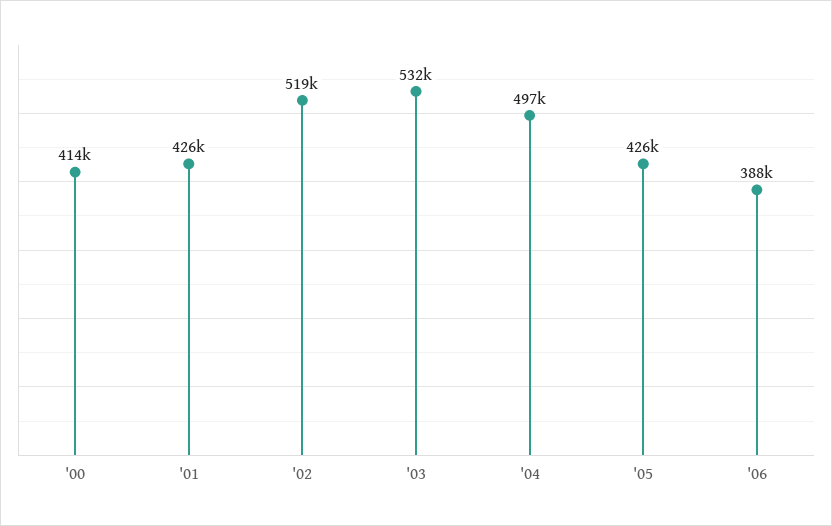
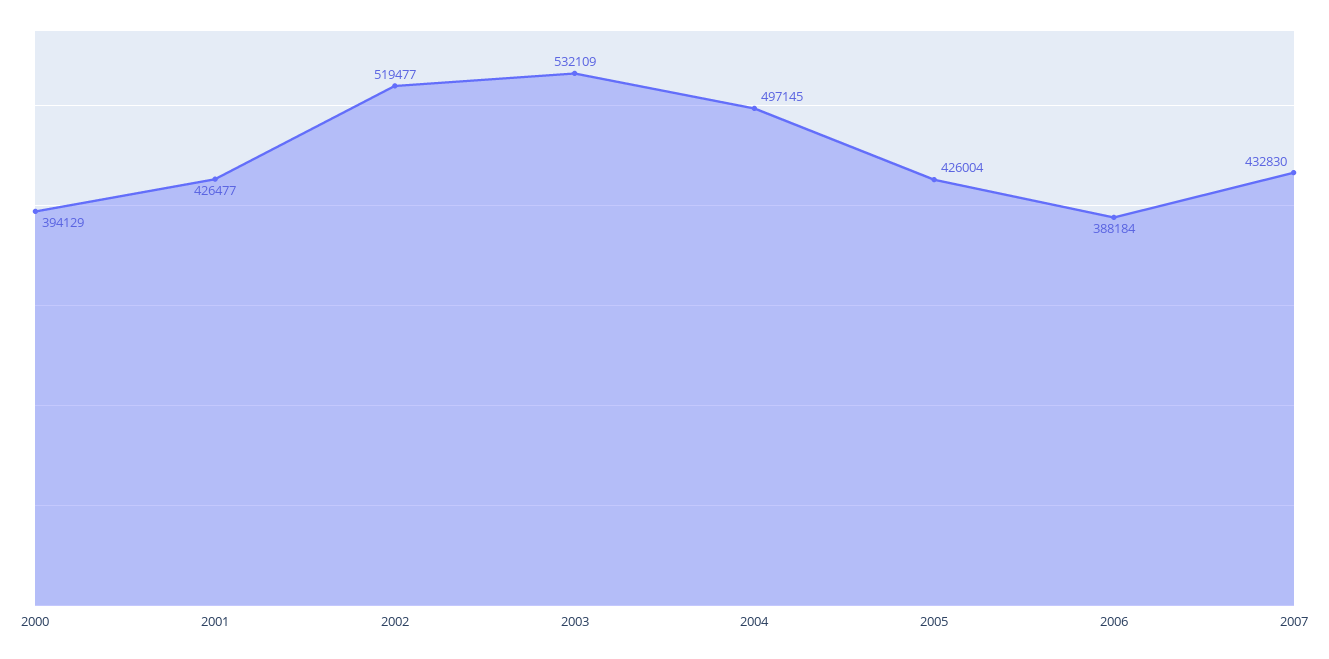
'00: 414000 -> 394129
2007: none -> 432830

